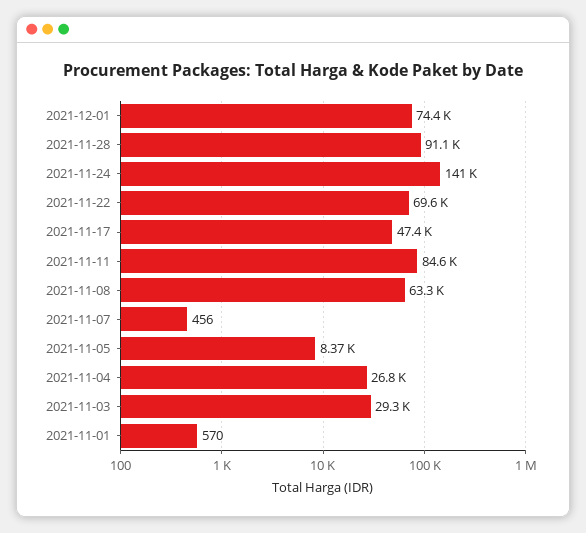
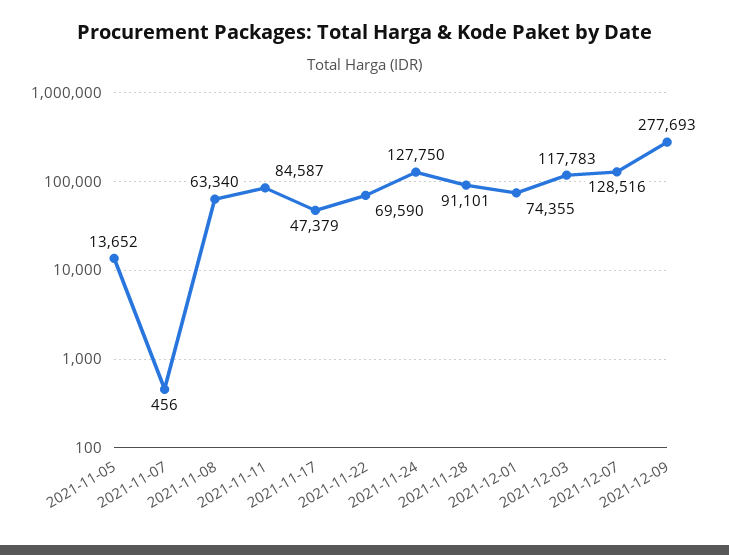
2021-11-24: 141000 -> 127750
2021-11-05: 8370 -> 13652
2021-11-04: 26800 -> none
2021-11-03: 29300 -> none
2021-11-01: 570 -> none
2021-12-03: none -> 117783
2021-12-07: none -> 128516
2021-12-09: none -> 277693

